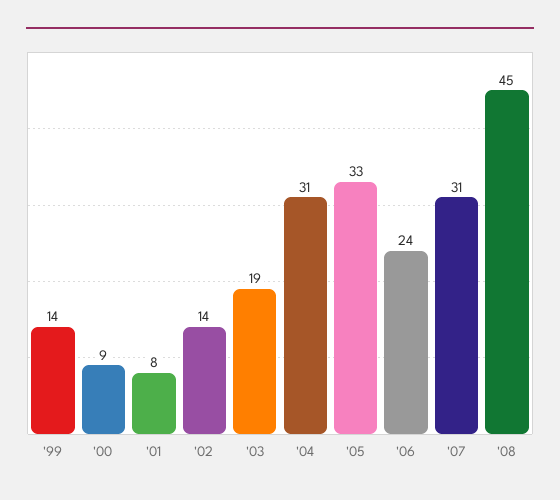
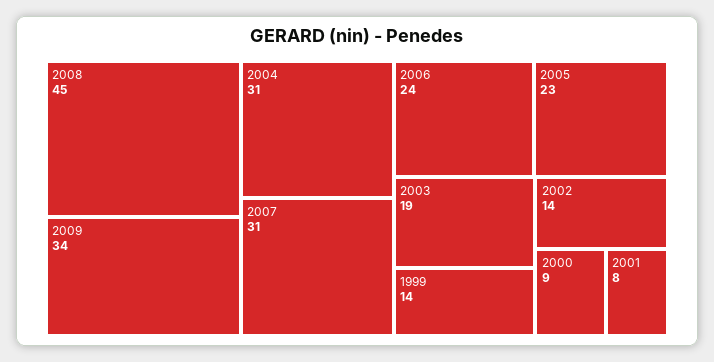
'05: 33 -> 23
2009: none -> 34

